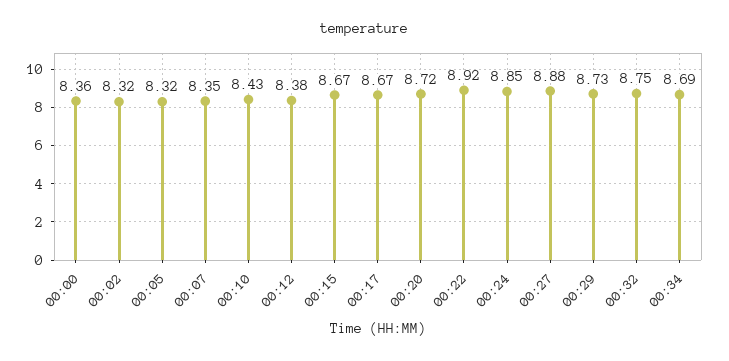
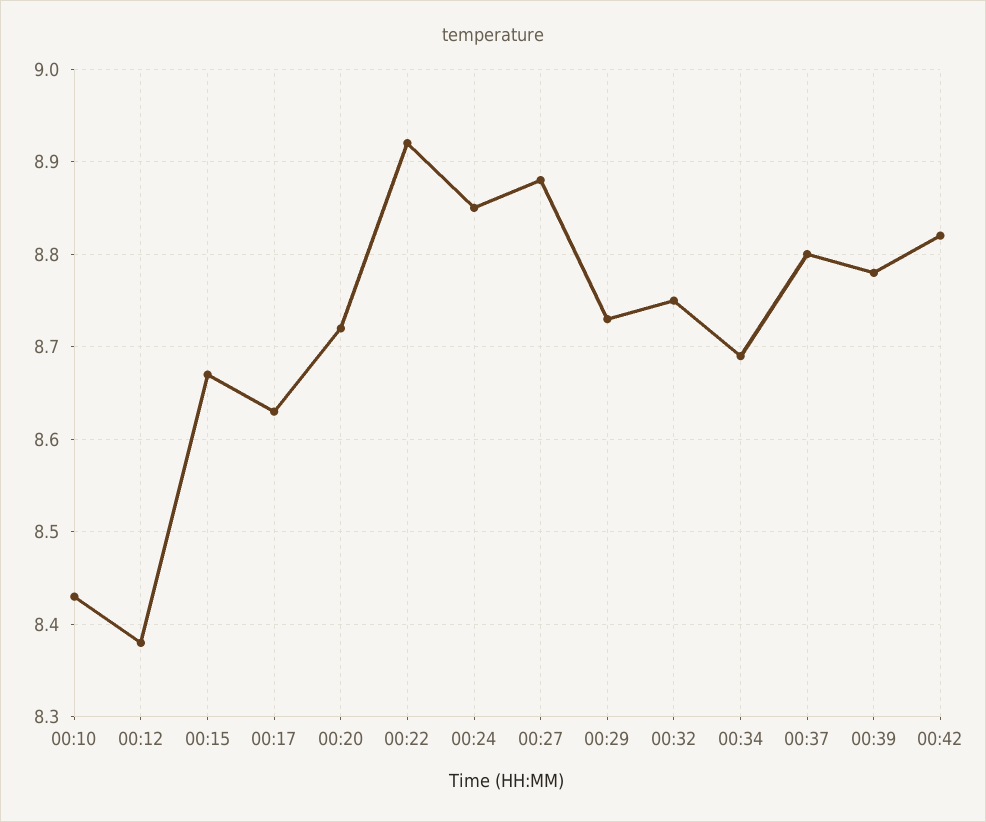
00:00: 8.36 -> none
00:02: 8.32 -> none
00:05: 8.32 -> none
00:07: 8.35 -> none
00:17: 8.67 -> 8.63
00:37: none -> 8.8
00:39: none -> 8.78
00:42: none -> 8.82

